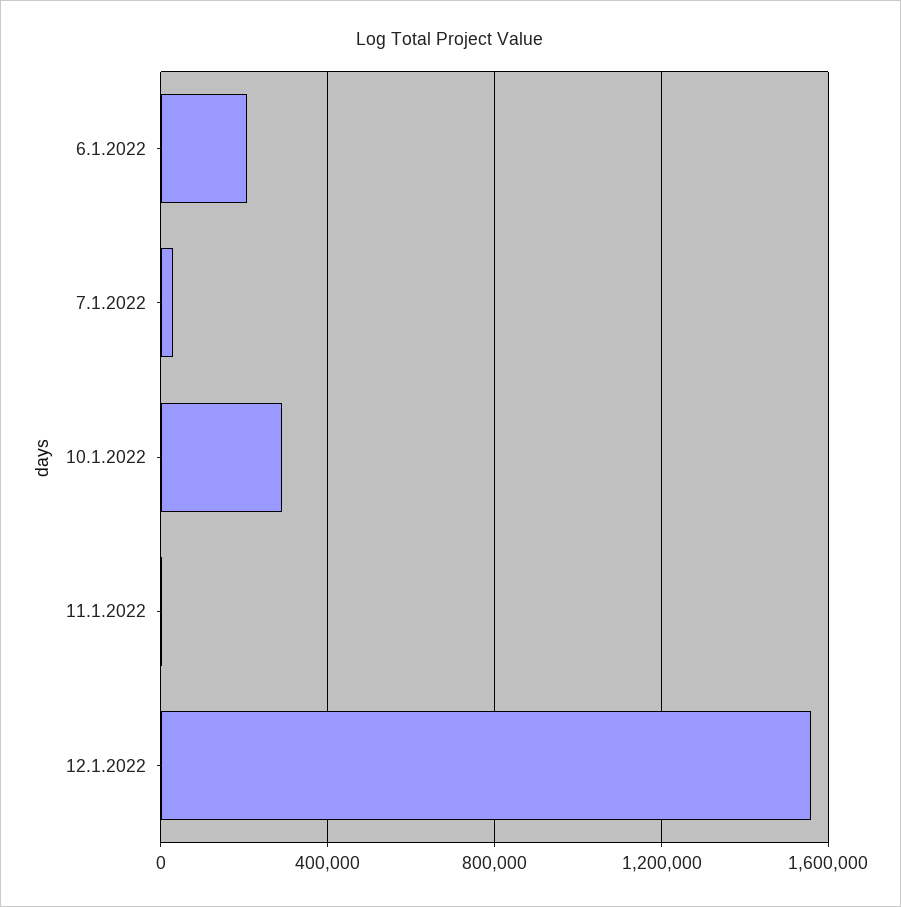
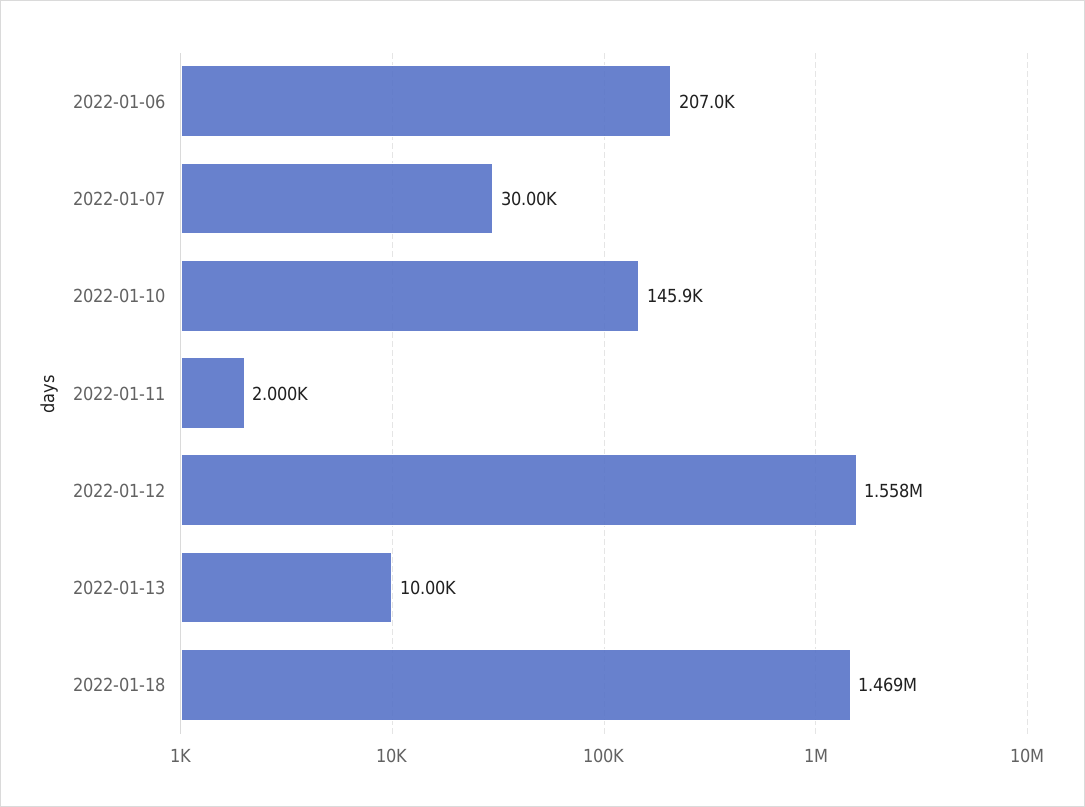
10.1.2022: 300000 -> 145900
2022-01-13: none -> 10000
2022-01-18: none -> 1469000

